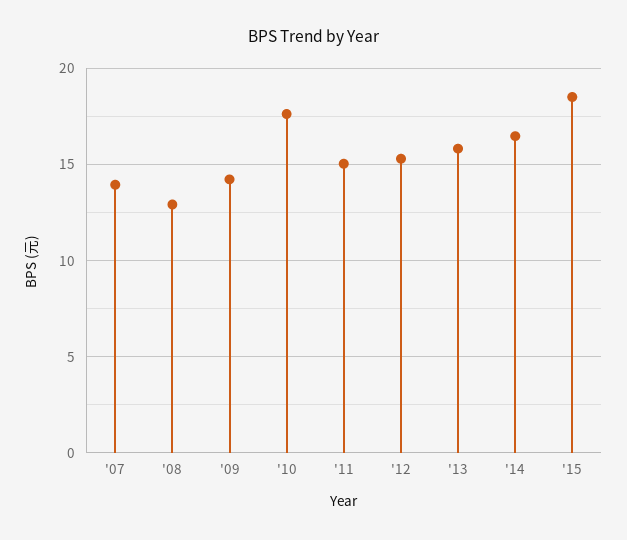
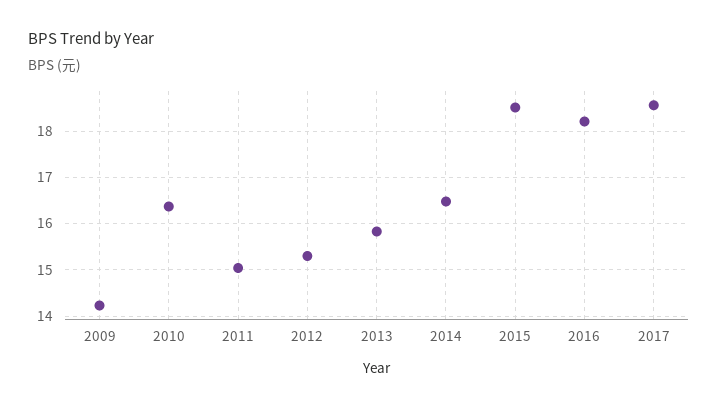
'07: 14 -> none
'08: 13 -> none
'10: 17.5 -> 16.4
2016: none -> 18.2
2017: none -> 18.6

